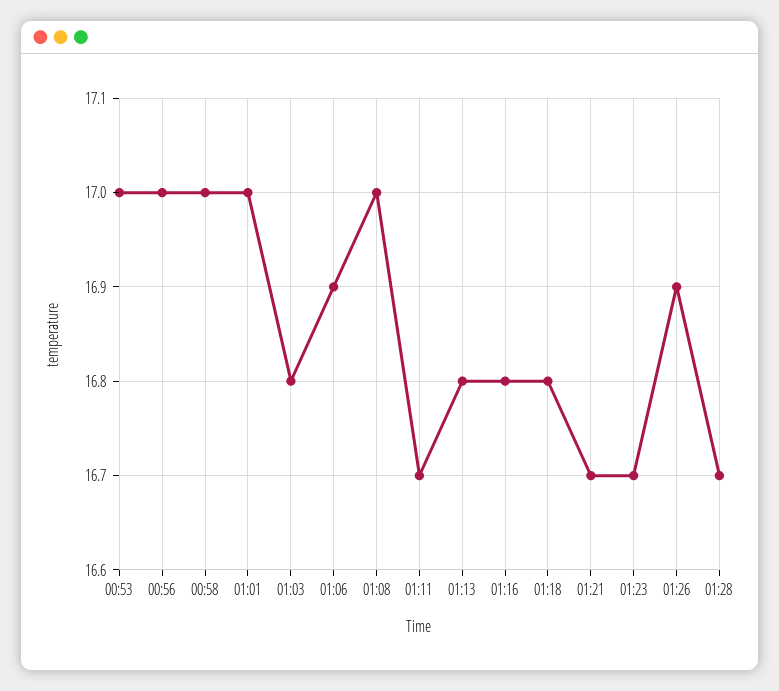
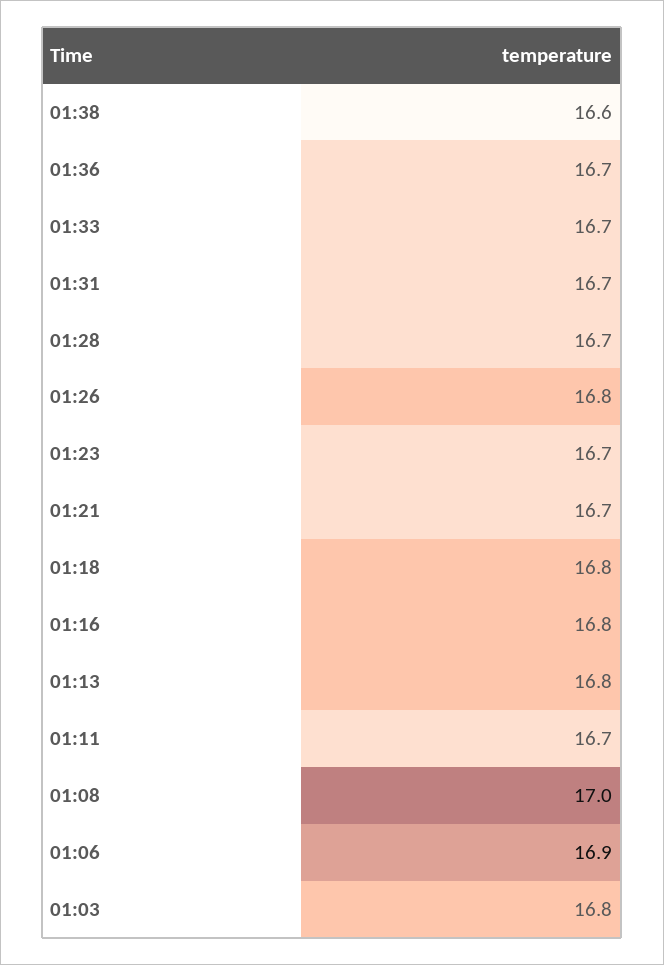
00:53: 17 -> none
00:56: 17 -> none
00:58: 17 -> none
01:01: 17 -> none
01:26: 16.9 -> 16.8
01:38: none -> 16.6
01:36: none -> 16.7
01:33: none -> 16.7
01:31: none -> 16.7

